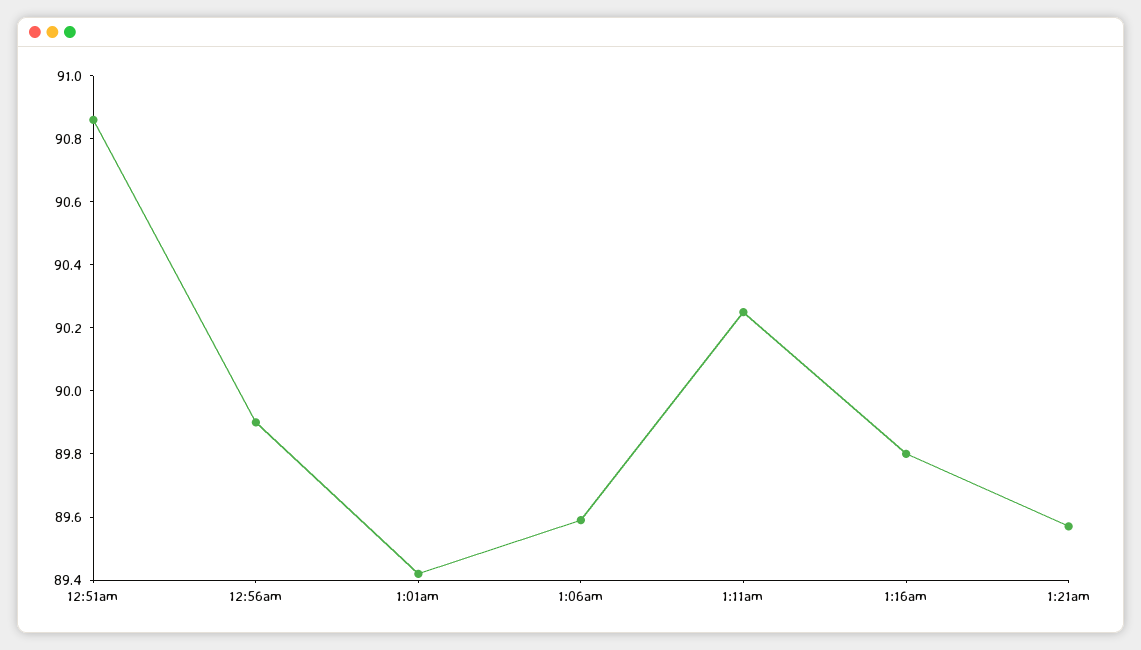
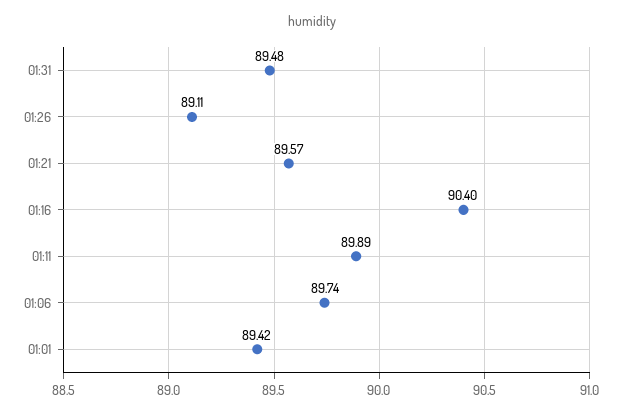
12:51am: 90.85 -> none
12:56am: 89.9 -> none
1:06am: 89.6 -> 89.74
1:11am: 90.25 -> 89.89
1:16am: 89.8 -> 90.4
01:31: none -> 89.48
01:26: none -> 89.11

